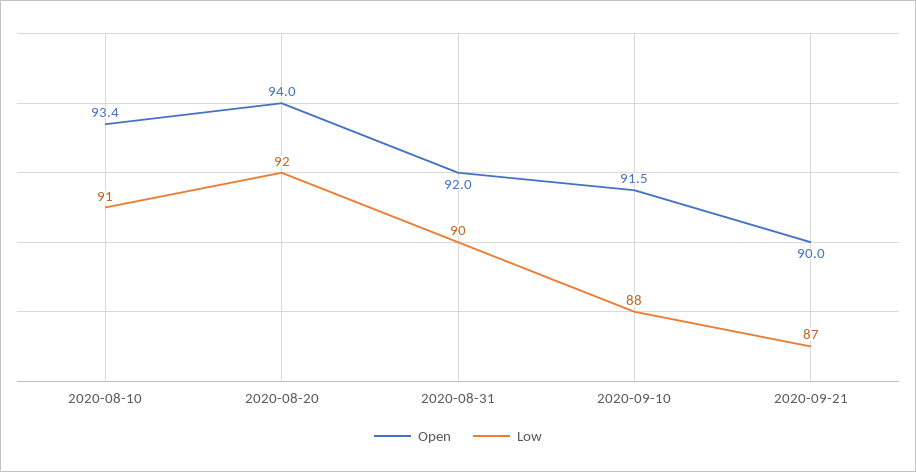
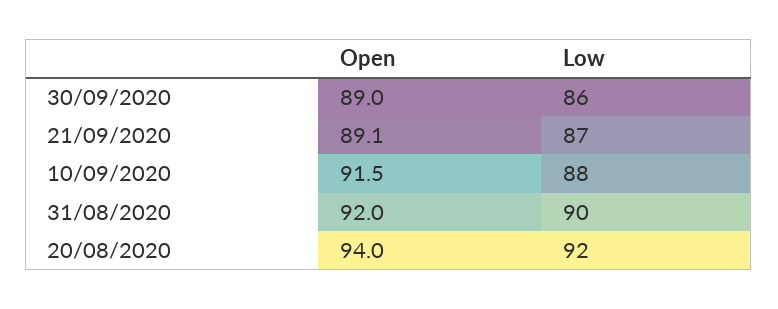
Open, 2020-08-10: 93.4 -> none
Low, 2020-08-10: 91 -> none
Open, 2020-09-21: 90 -> 89.1
Open, 30/09/2020: none -> 89
Low, 30/09/2020: none -> 86

